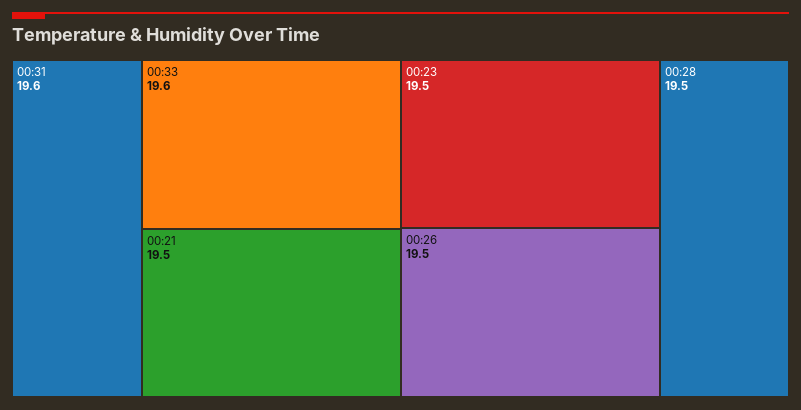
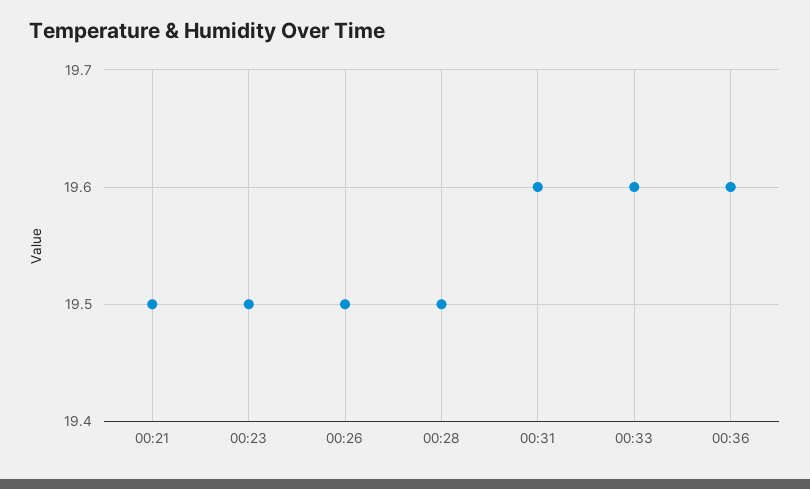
00:36: none -> 19.6

